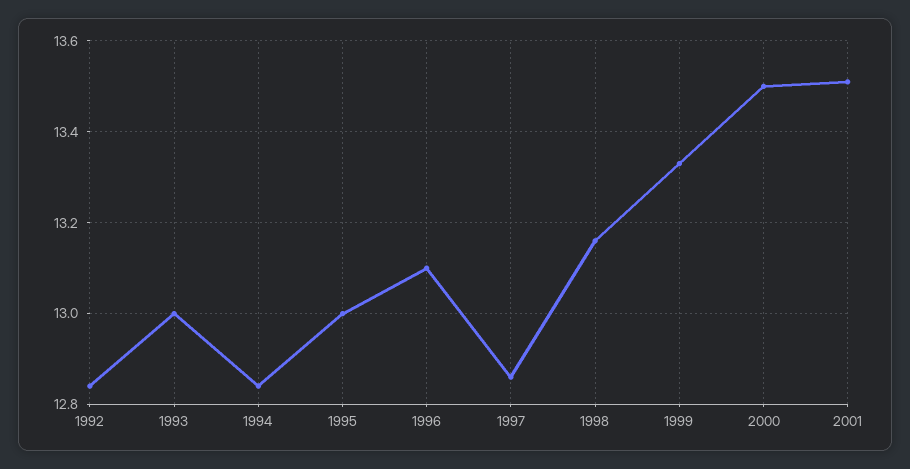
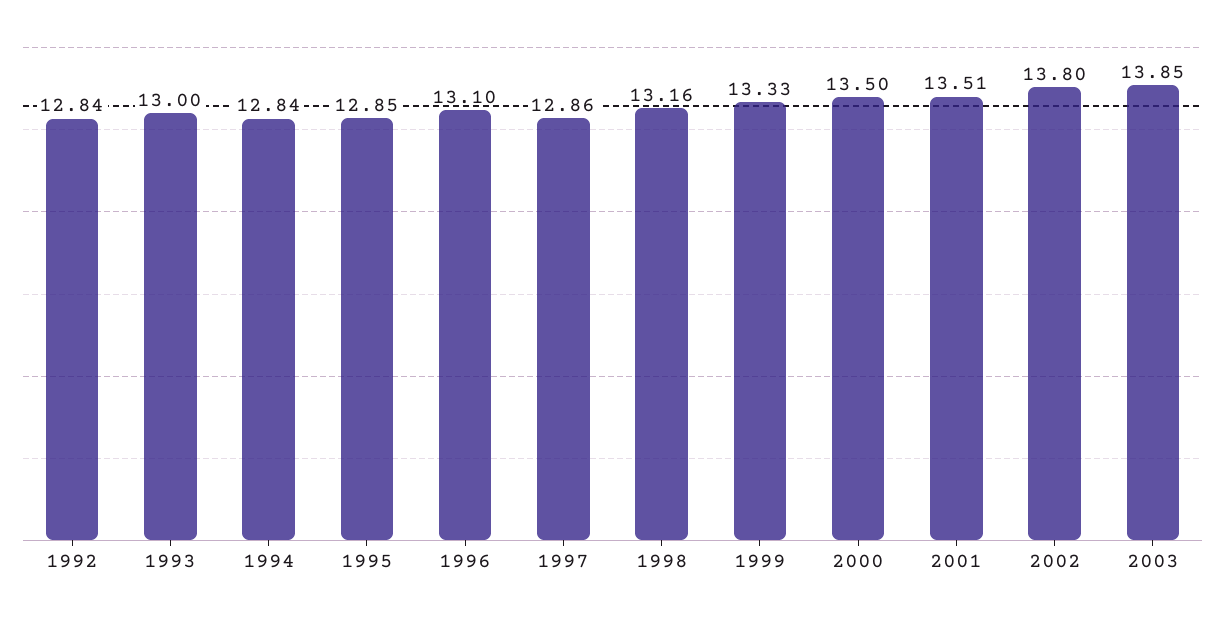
1995: 13 -> 12.85
2002: none -> 13.8
2003: none -> 13.85

